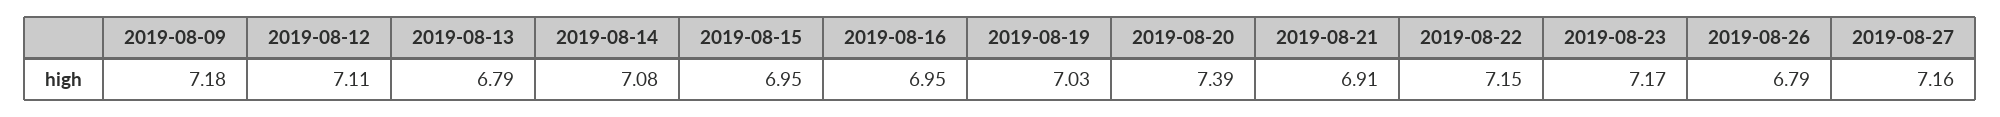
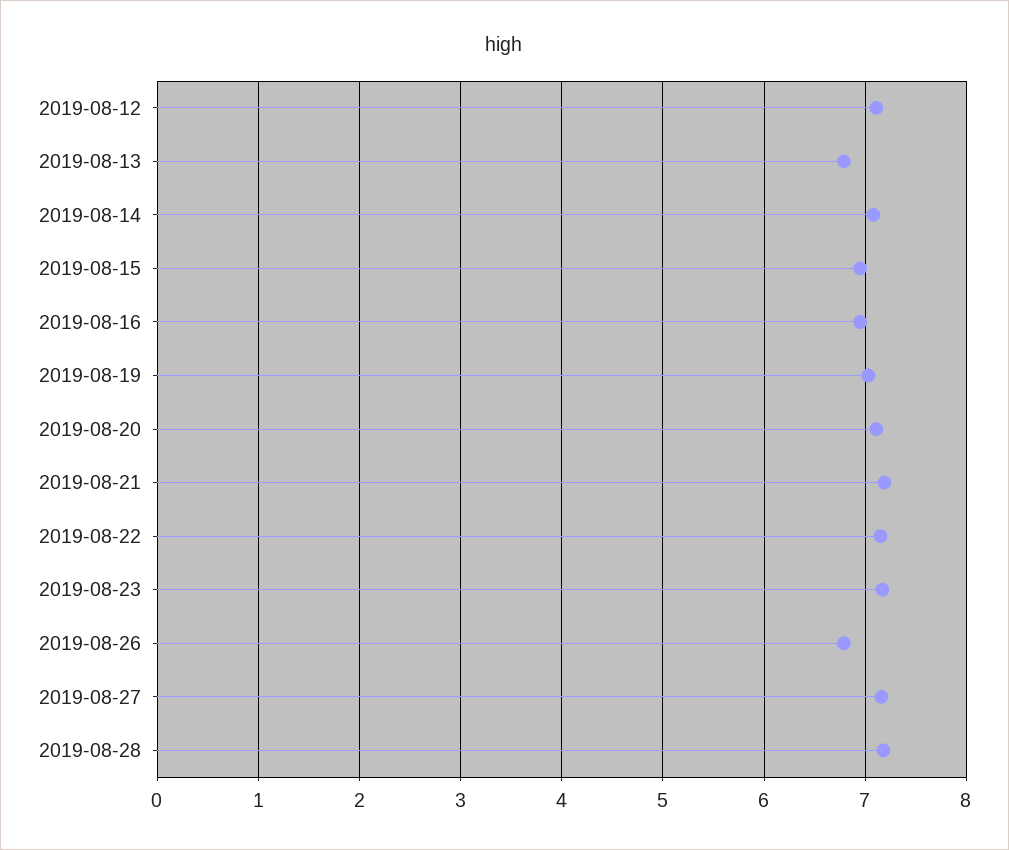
2019-08-09: 7.18 -> none
2019-08-20: 7.39 -> 7.1
2019-08-21: 6.91 -> 7.2
2019-08-28: none -> 7.2

